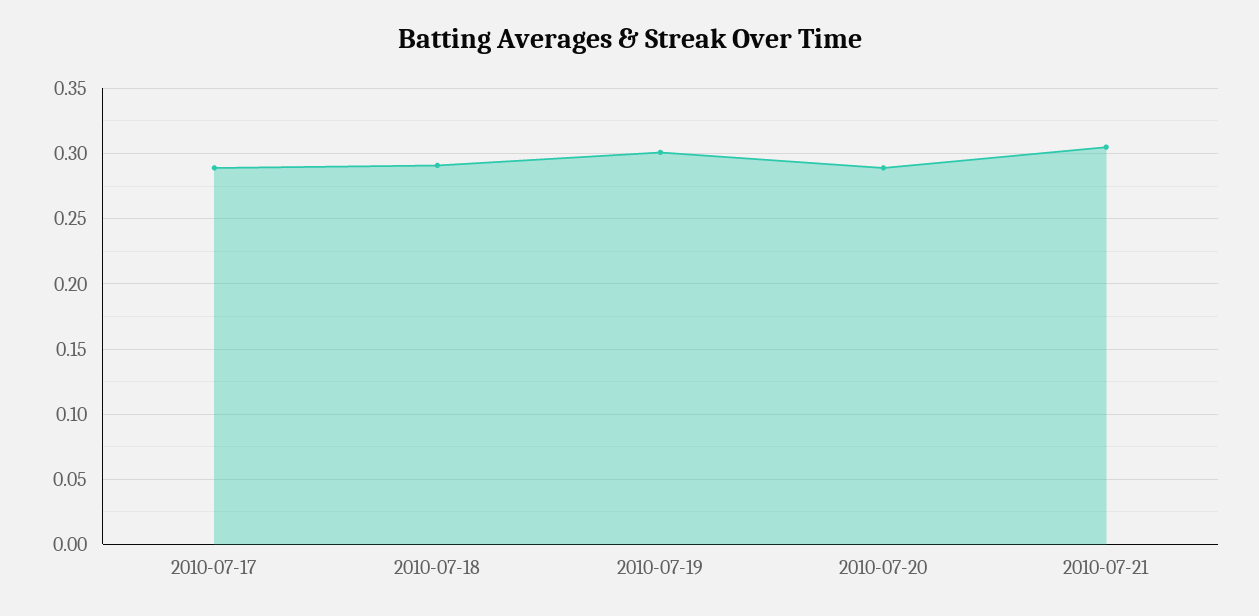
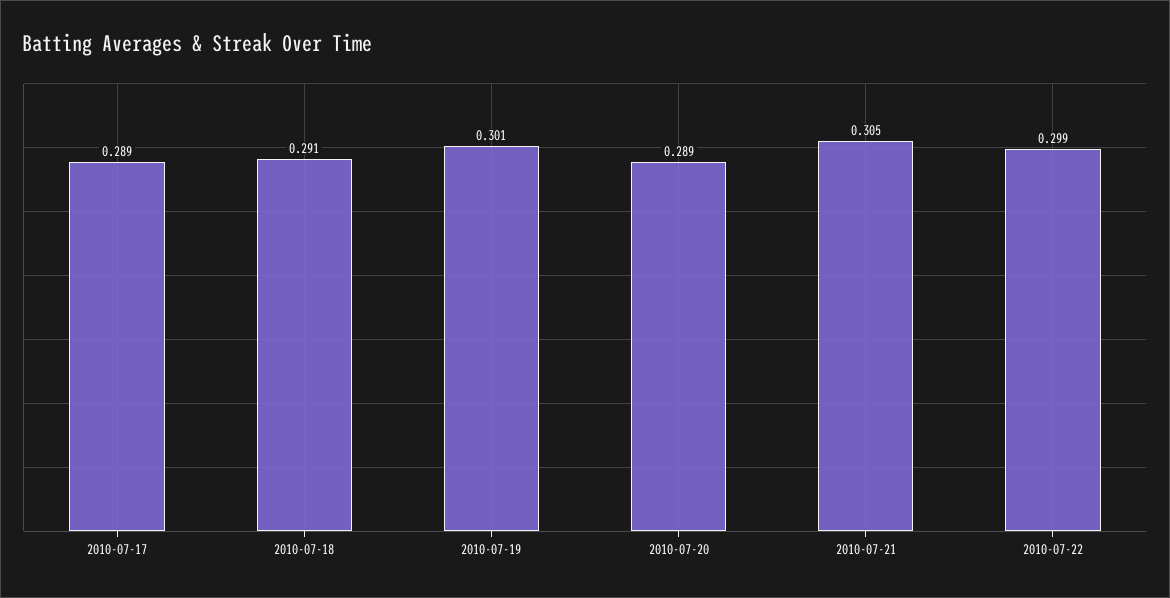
2010-07-22: none -> 0.299

